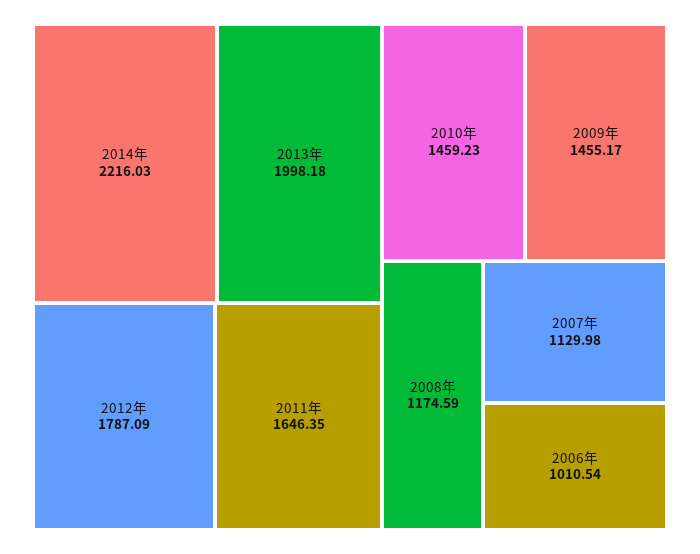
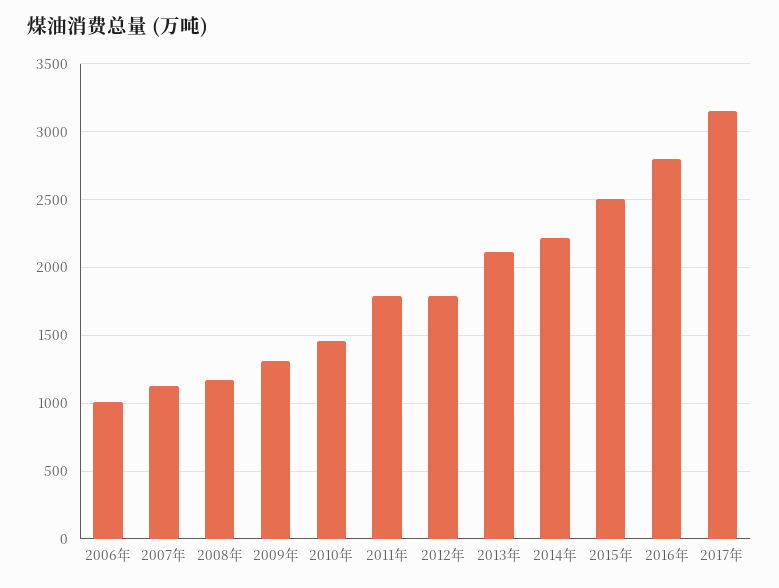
2013年: 1998.18 -> 2100
2011年: 1646.35 -> 1800
2009年: 1455.17 -> 1300
2015年: none -> 2500
2016年: none -> 2800
2017年: none -> 3150

